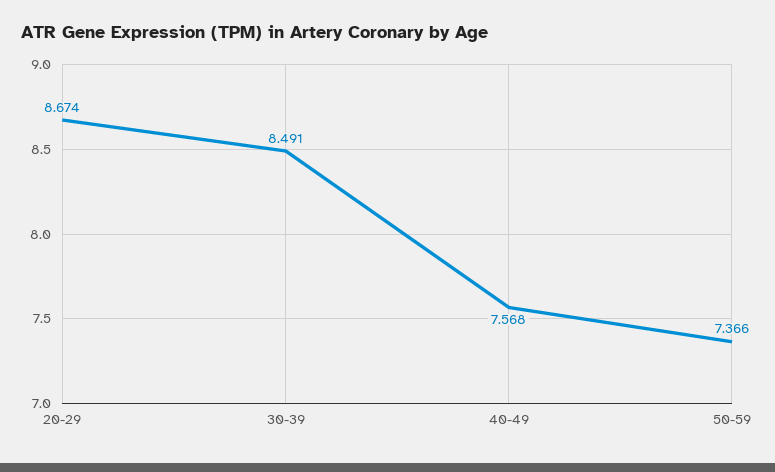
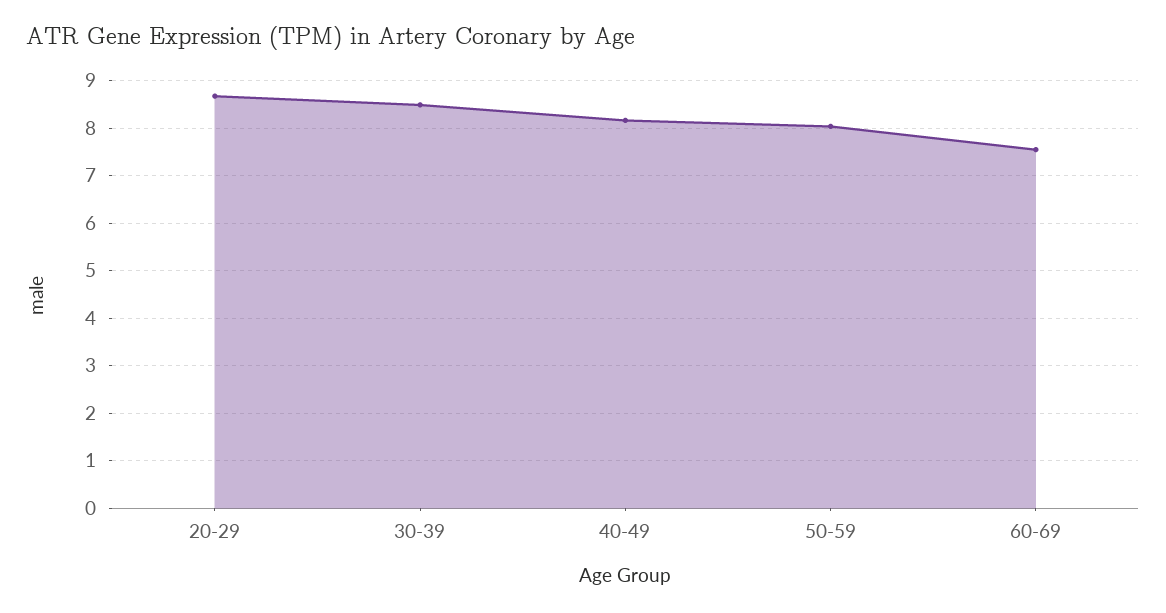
40-49: 7.568 -> 8.2
50-59: 7.366 -> 8
60-69: none -> 7.6

